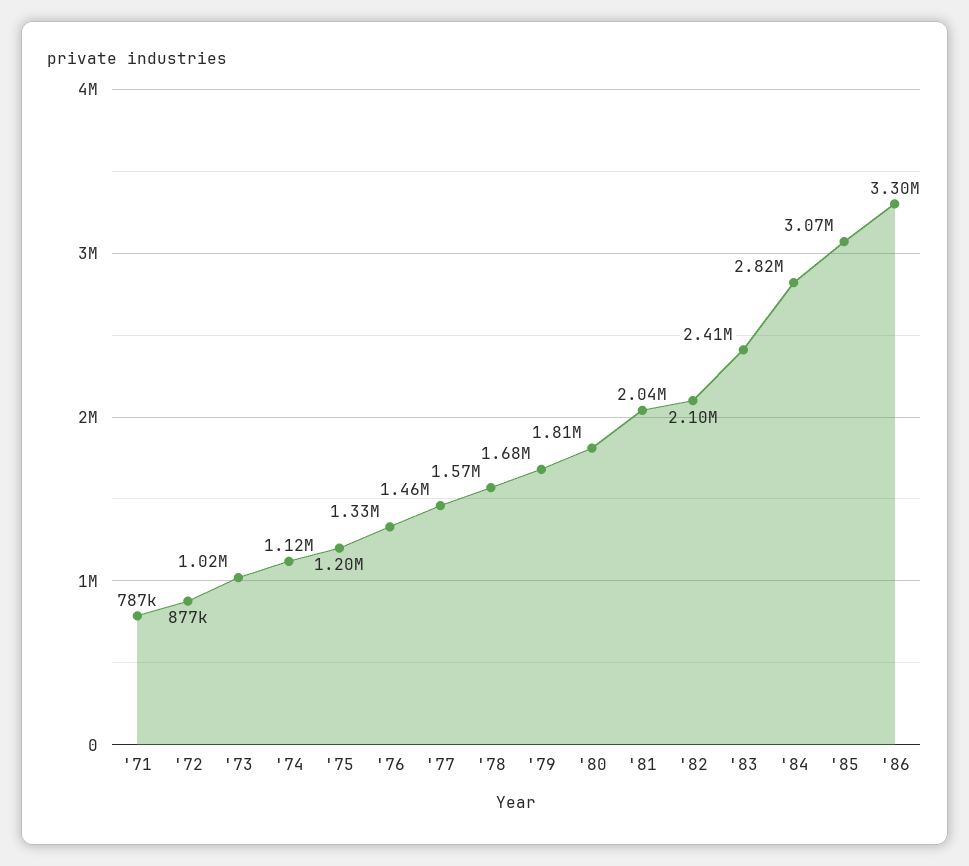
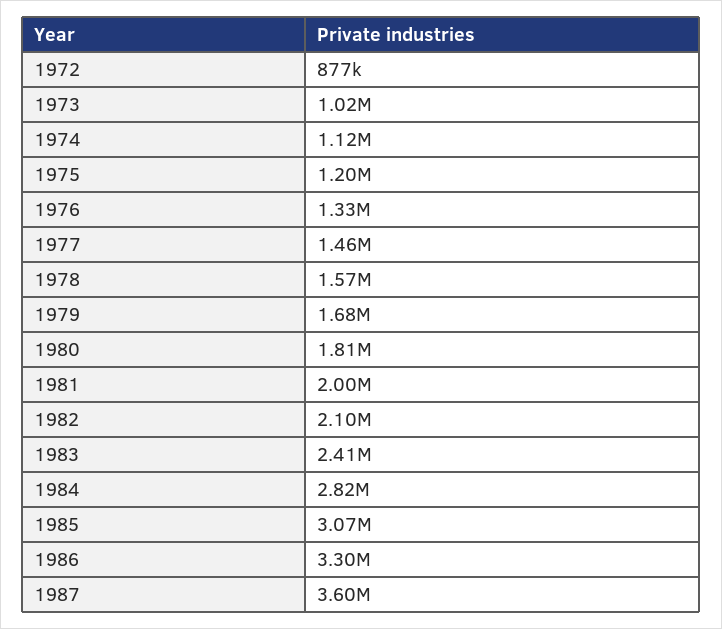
'71: 787000 -> none
'81: 2040000 -> 2000000
1987: none -> 3600000

